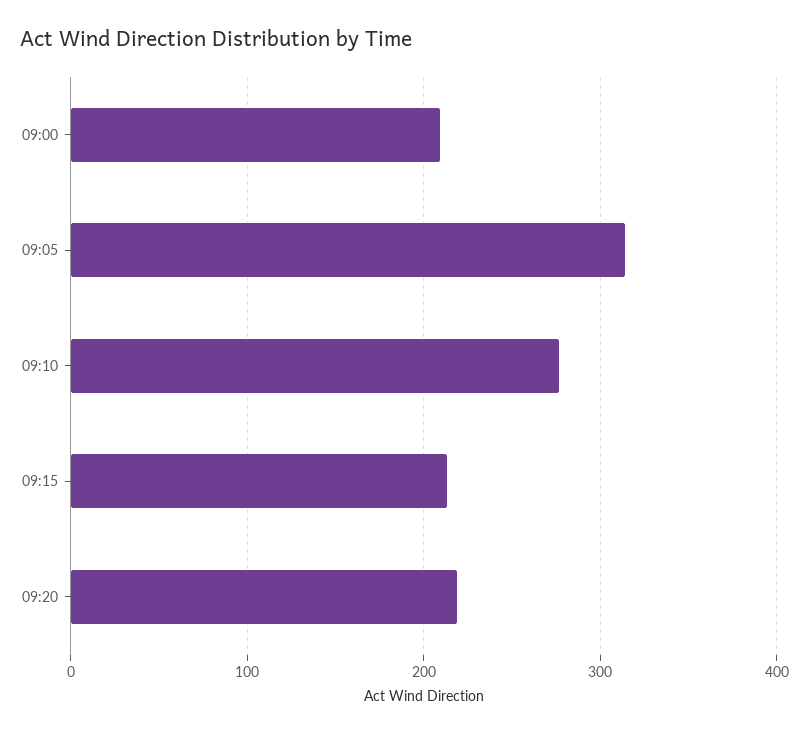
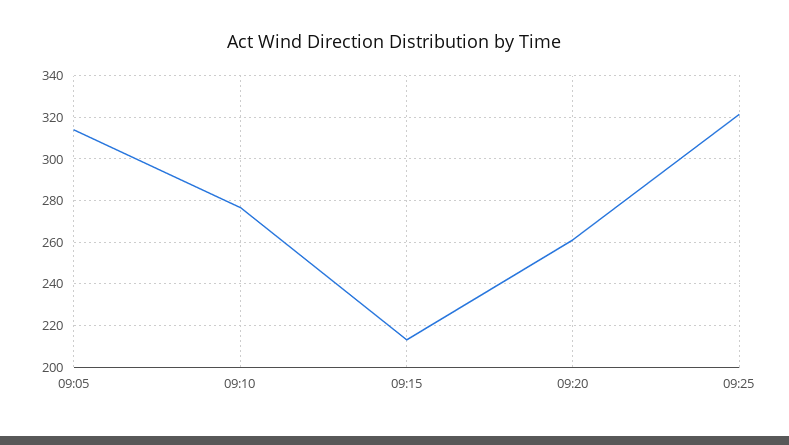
09:00: 210 -> none
09:20: 220 -> 260
09:25: none -> 320

